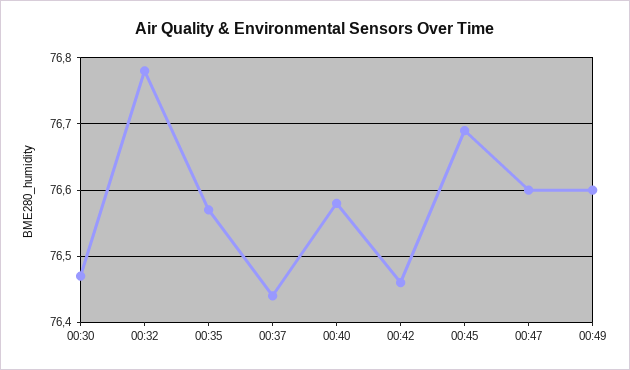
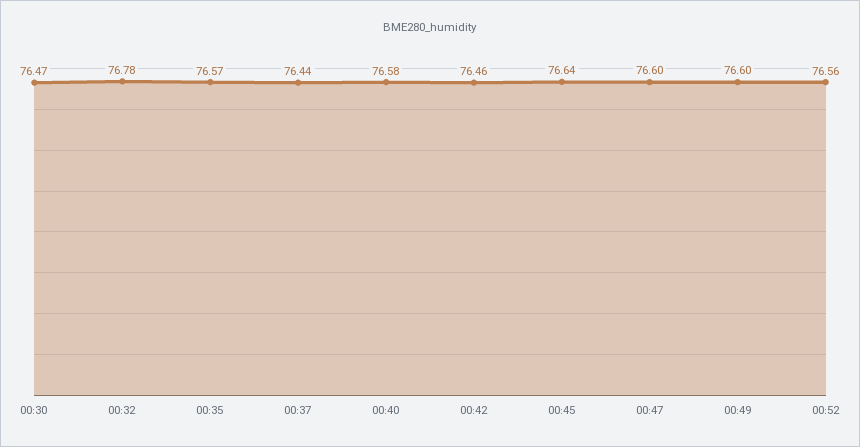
00:45: 76.69 -> 76.64
00:52: none -> 76.56

